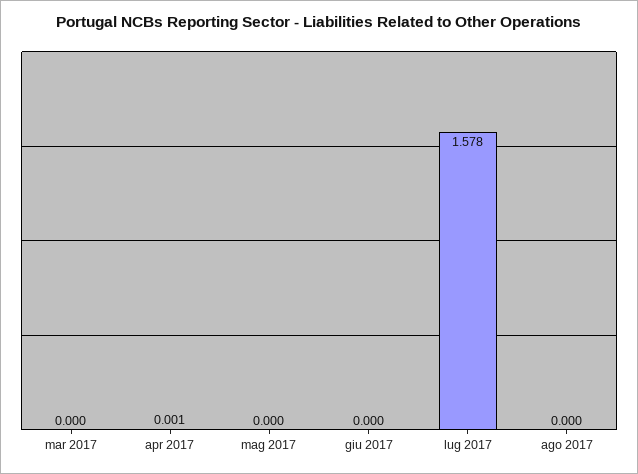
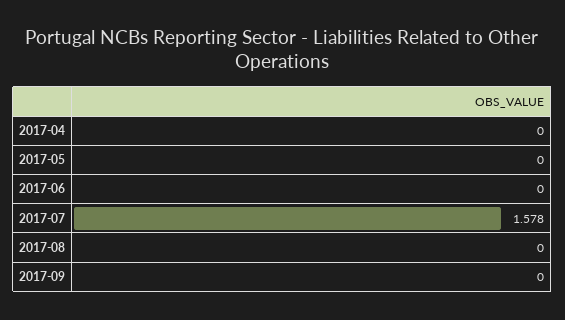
mar 2017: 0 -> none
apr 2017: 0.001 -> 0
2017-09: none -> 0

